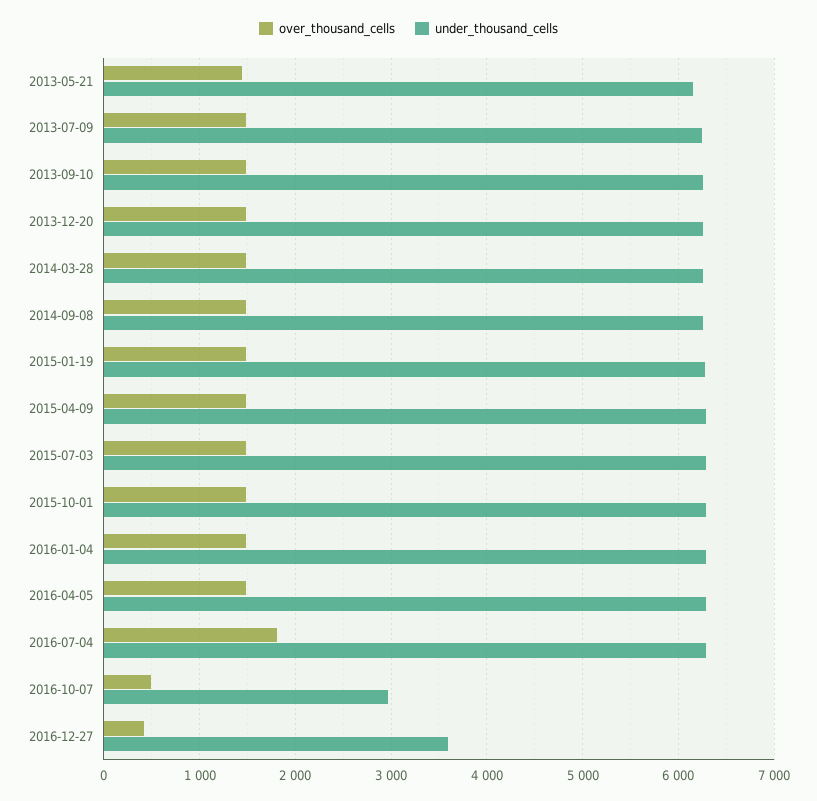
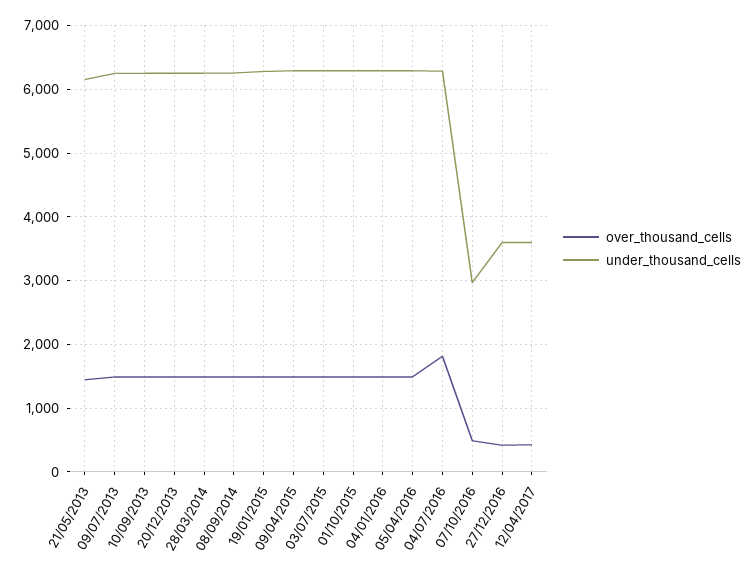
over_thousand_cells, 12/04/2017: none -> 400
under_thousand_cells, 12/04/2017: none -> 3600

